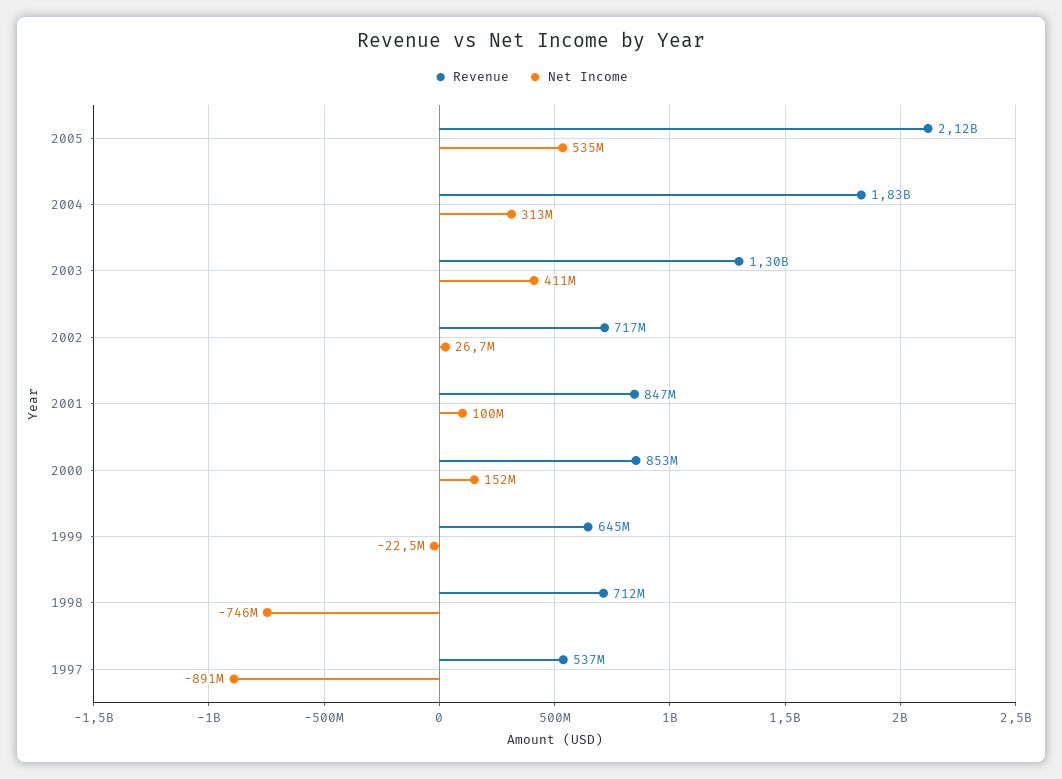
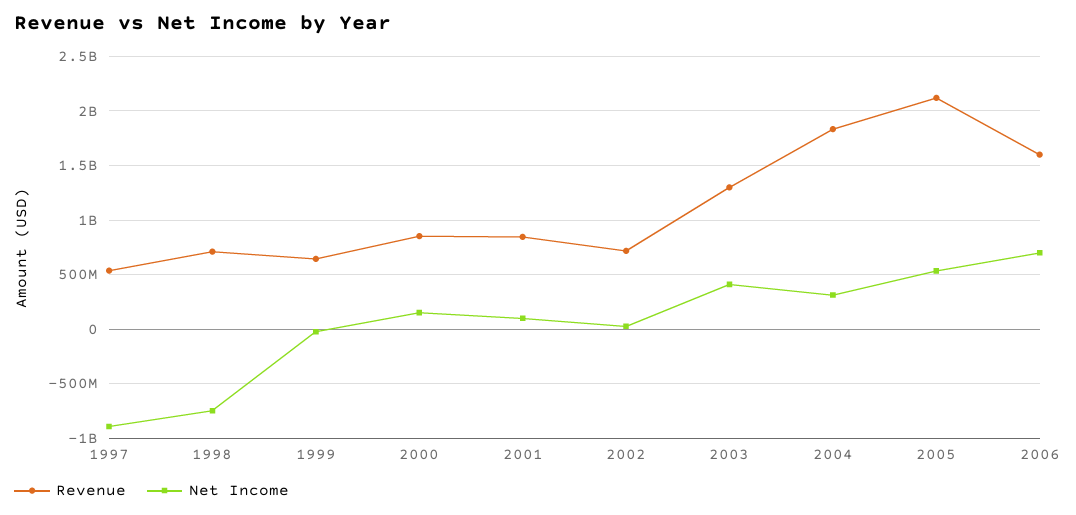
Revenue, 2006: none -> 1600000000
Net Income, 2006: none -> 700000000

